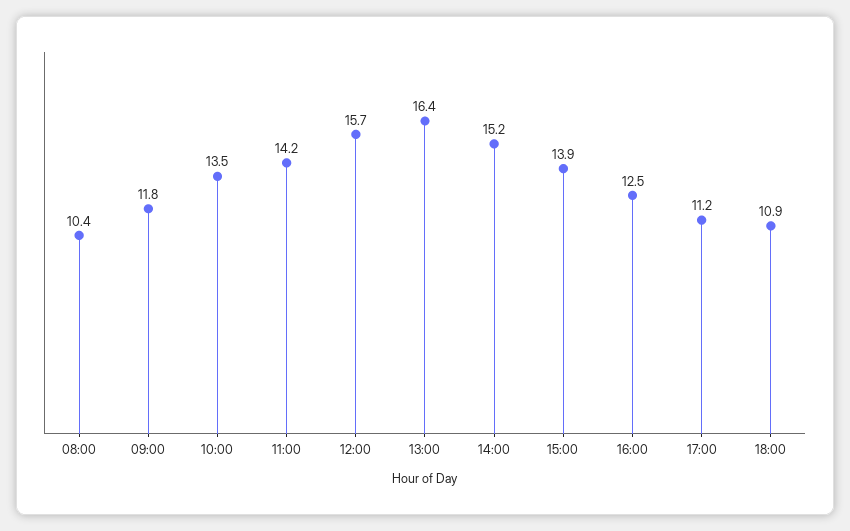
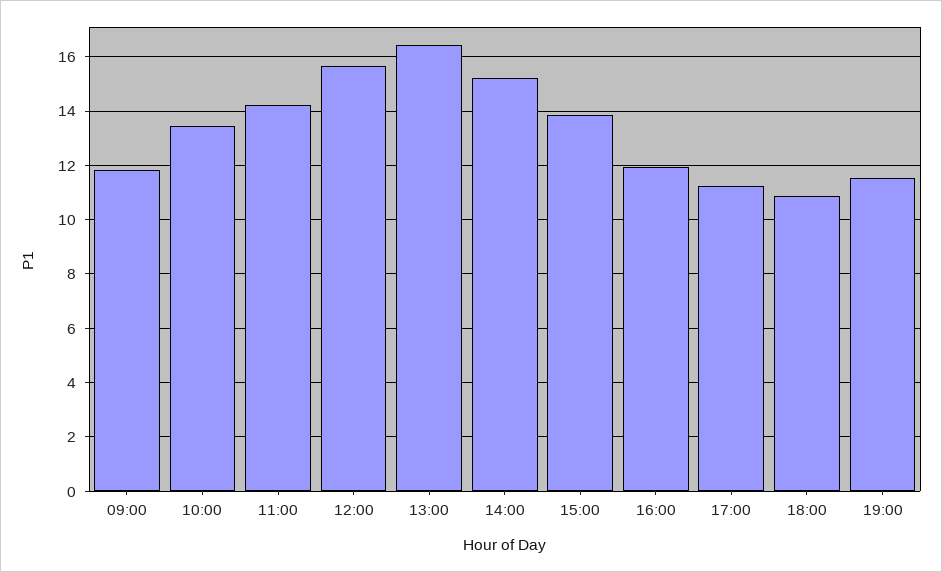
08:00: 10.4 -> none
16:00: 12.5 -> 12
19:00: none -> 11.5

